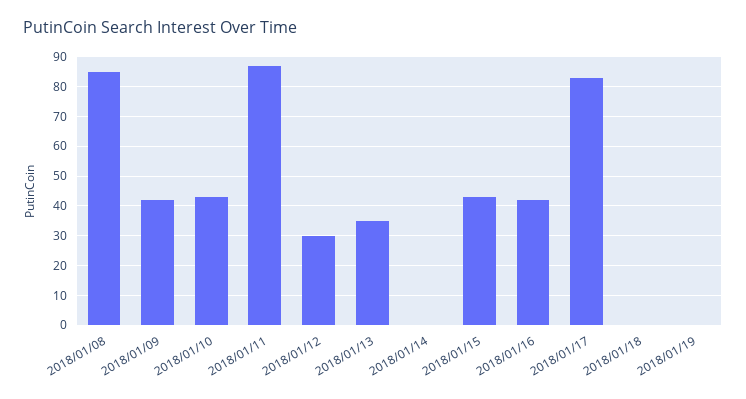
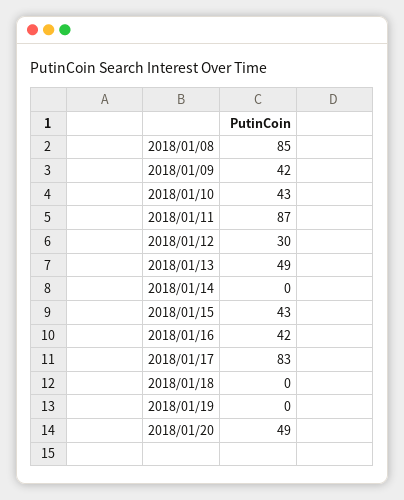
2018/01/13: 35 -> 49
2018/01/20: none -> 49

